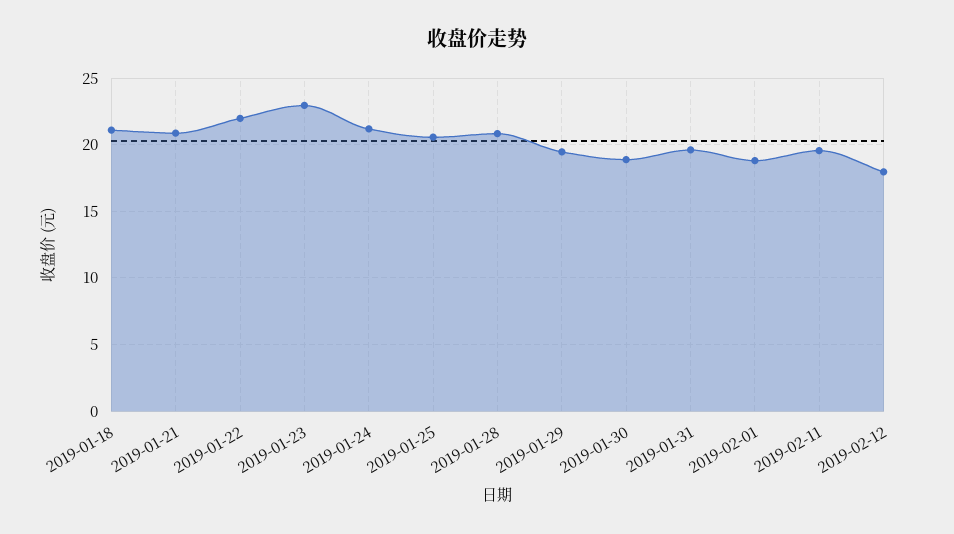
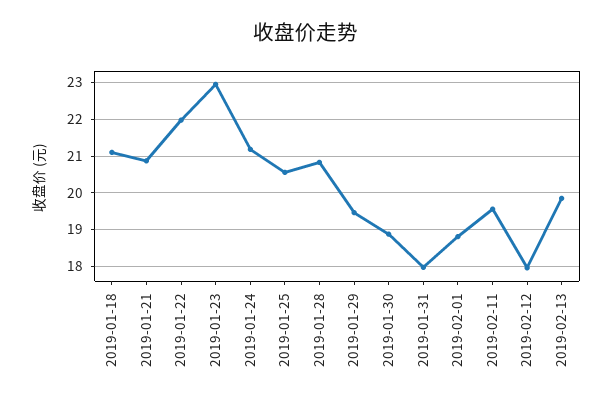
2019-01-31: 19.5 -> 18
2019-02-13: none -> 19.8

